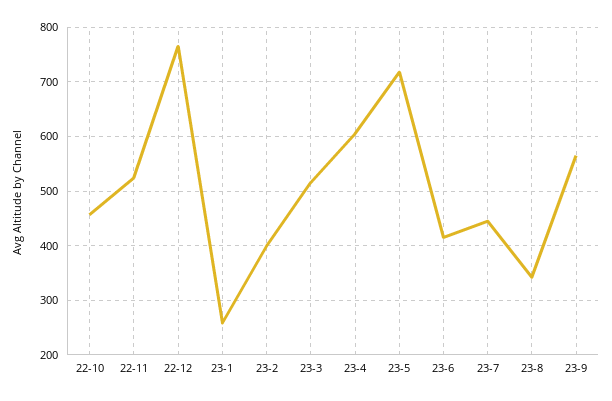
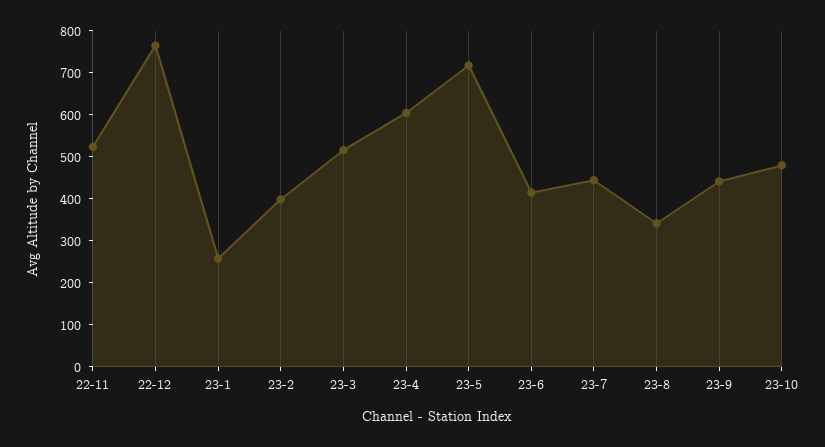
22-10: 460 -> none
23-9: 560 -> 440
23-10: none -> 480

